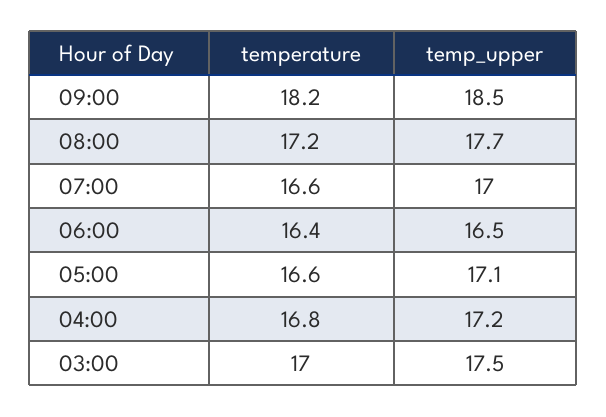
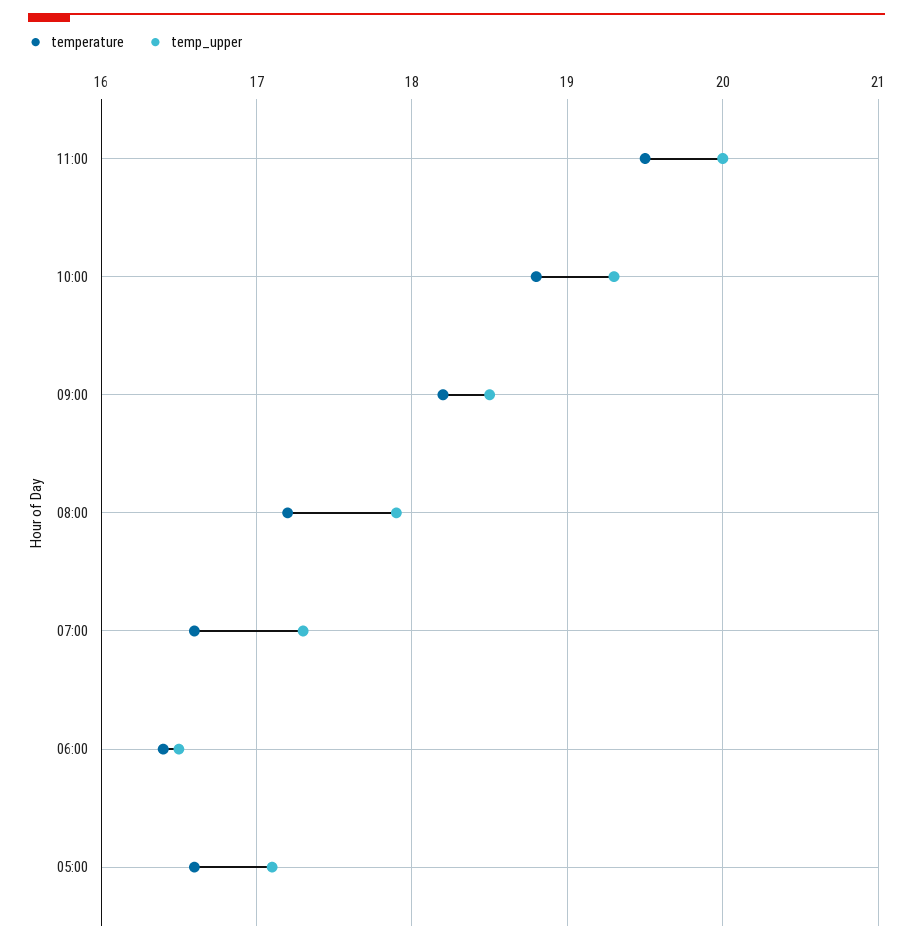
temp_upper, 08:00: 17.7 -> 17.9
temp_upper, 07:00: 17 -> 17.3
temperature, 04:00: 16.8 -> none
temp_upper, 04:00: 17.2 -> none
temperature, 03:00: 17 -> none
temp_upper, 03:00: 17.5 -> none
temperature, 11:00: none -> 19.5
temp_upper, 11:00: none -> 20
temperature, 10:00: none -> 18.8
temp_upper, 10:00: none -> 19.3

